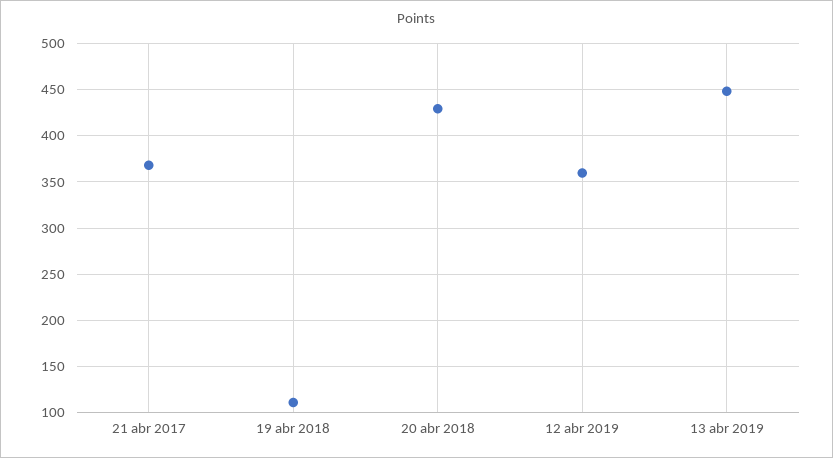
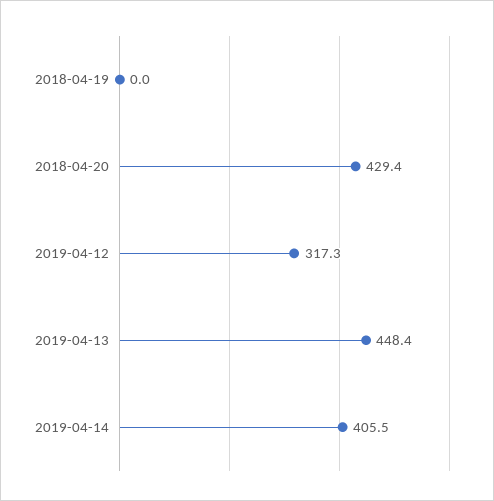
21 abr 2017: 370 -> none
19 abr 2018: 110 -> 0
12 abr 2019: 360 -> 317.3
2019-04-14: none -> 405.5

